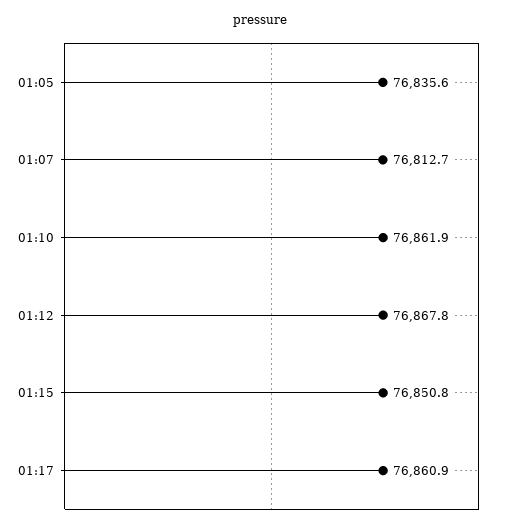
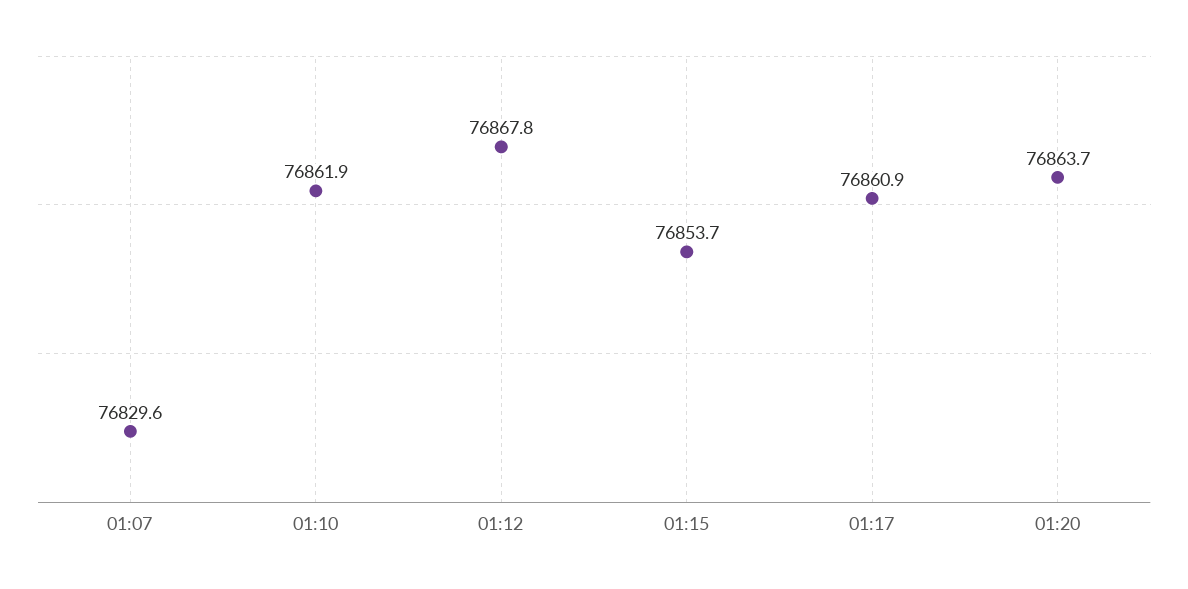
01:05: 76835.6 -> none
01:07: 76812.7 -> 76829.6
01:15: 76850.8 -> 76853.7
01:20: none -> 76863.7

